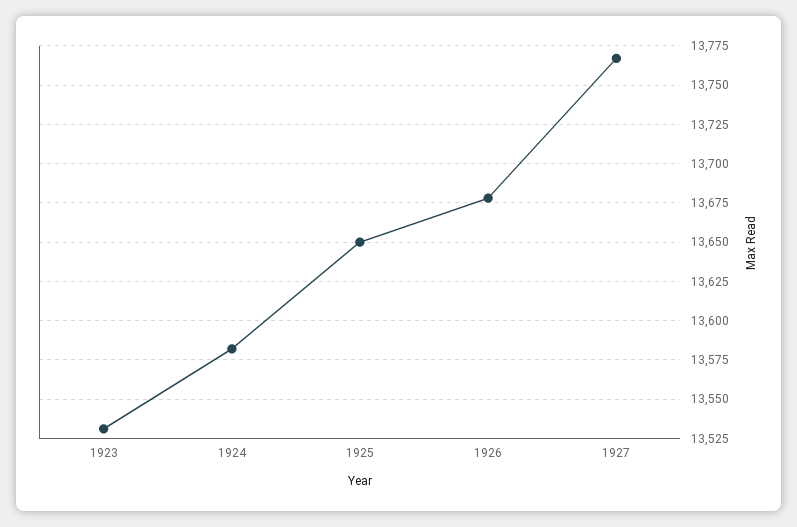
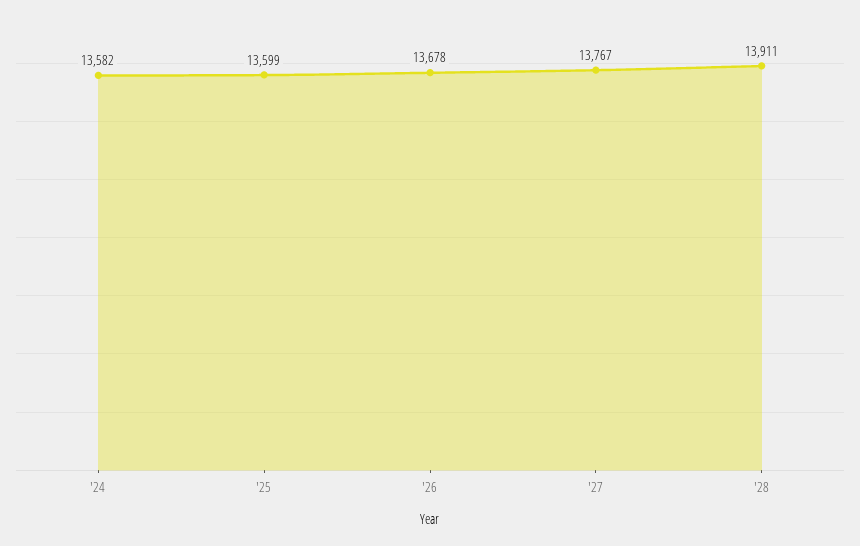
1923: 13530 -> none
1925: 13650 -> 13599
'28: none -> 13911

